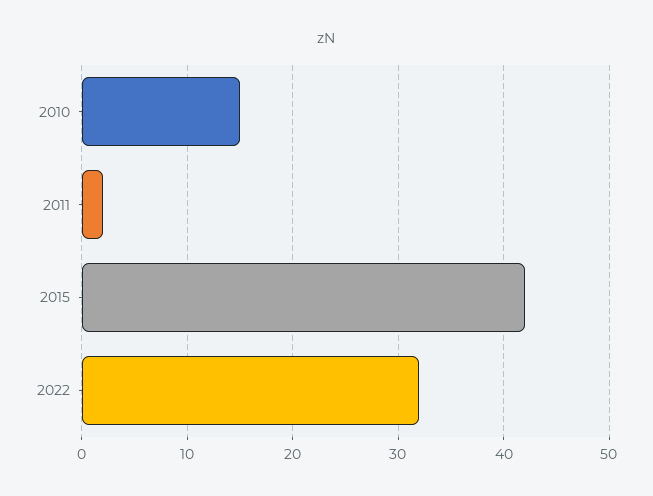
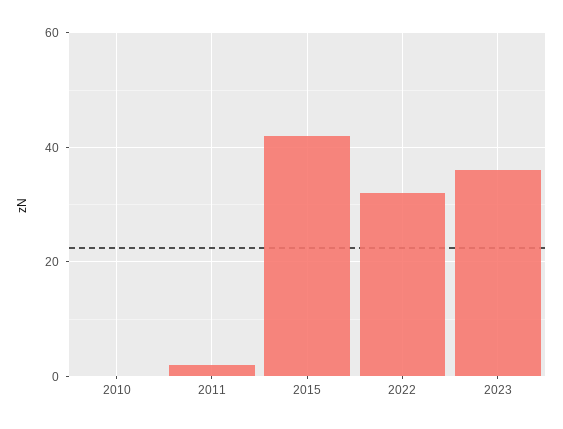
2010: 15 -> 0
2023: none -> 35

